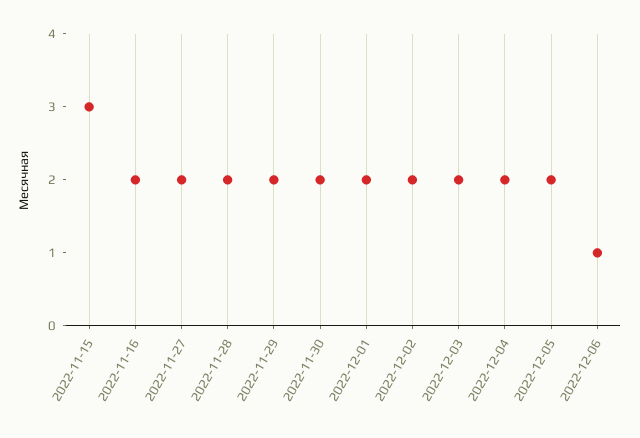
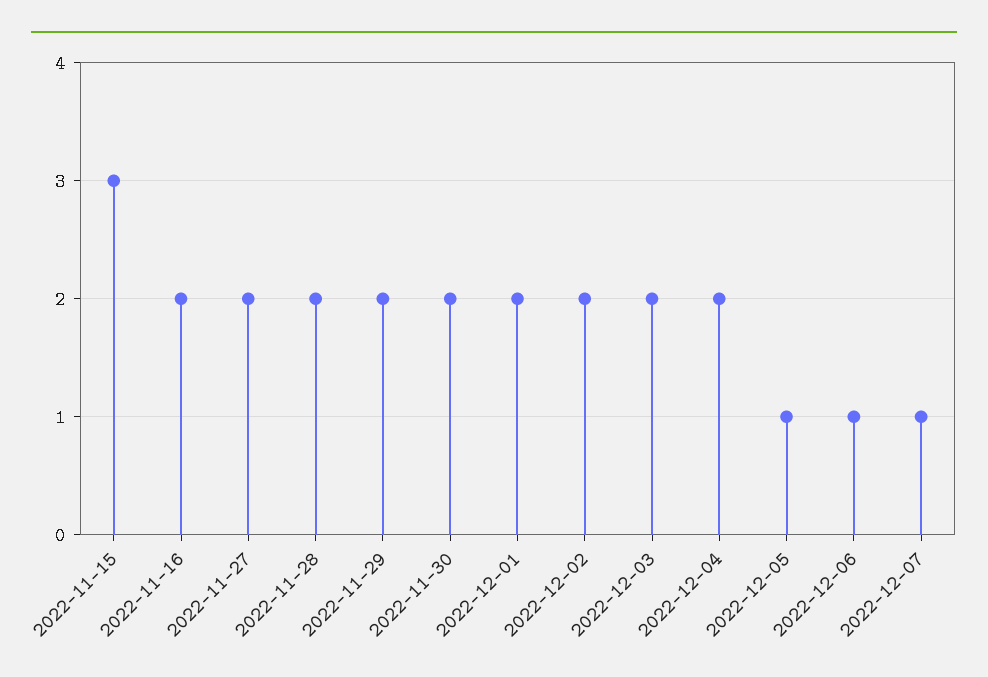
2022-12-05: 2 -> 1
2022-12-07: none -> 1

